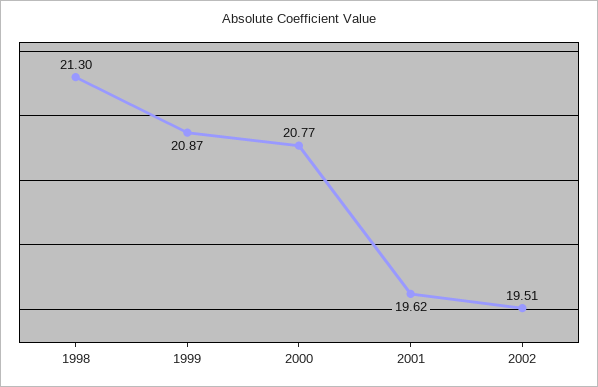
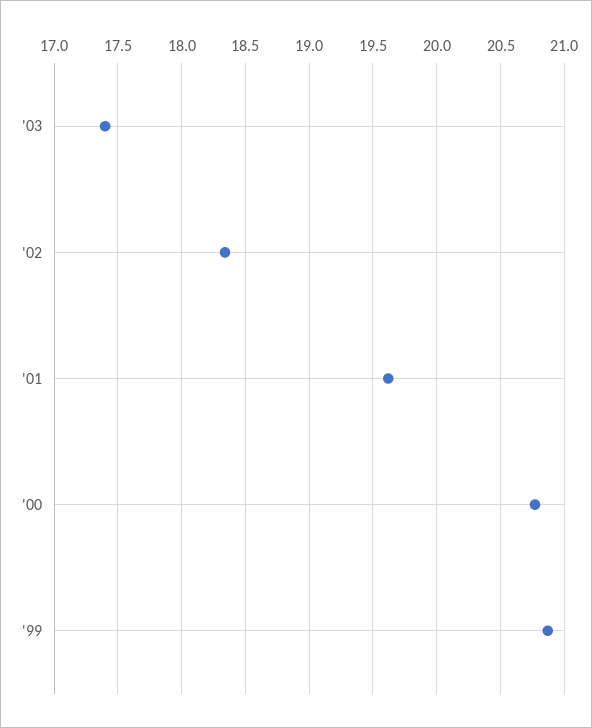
1998: 21.3 -> none
2002: 19.51 -> 18.35
'03: none -> 17.4

